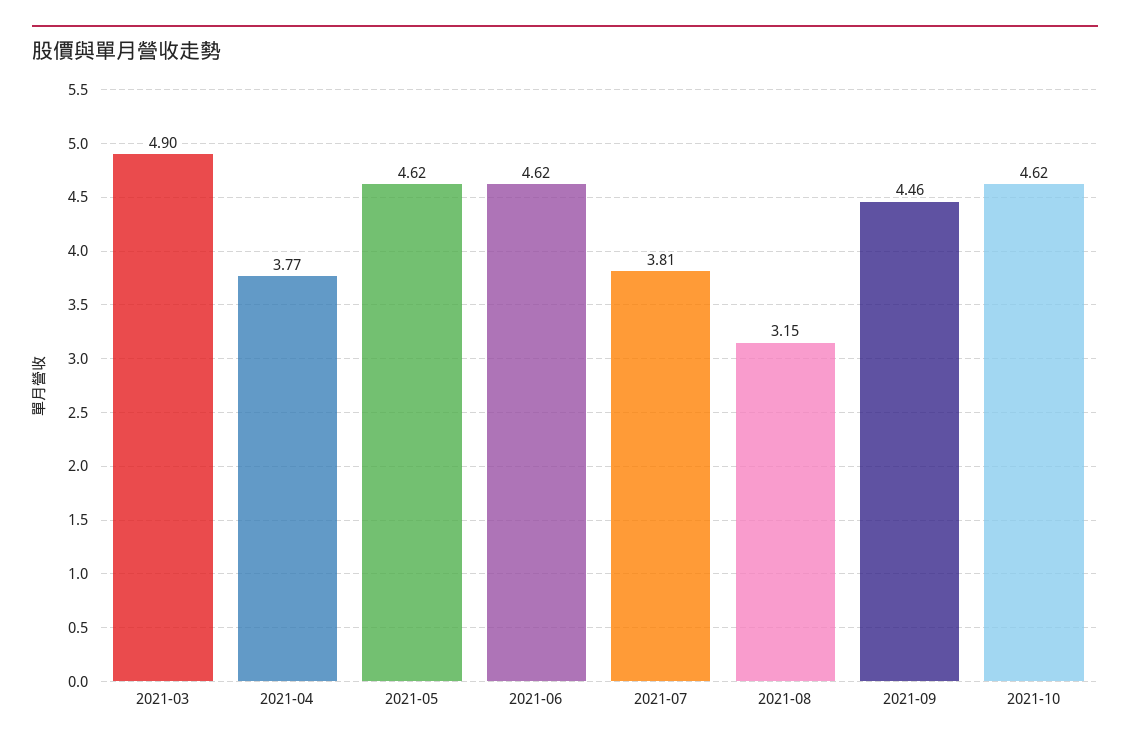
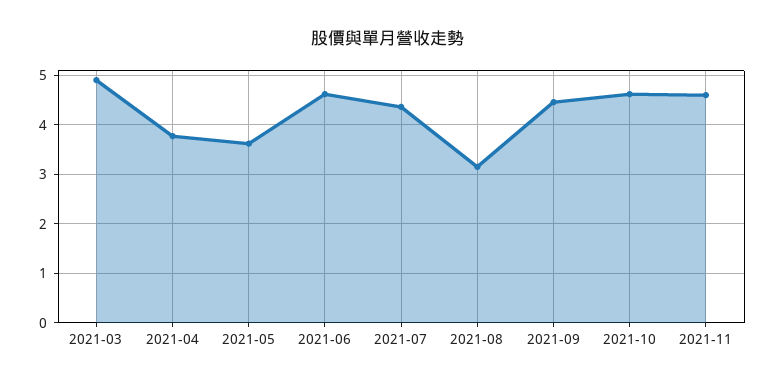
2021-05: 4.62 -> 3.6
2021-07: 3.81 -> 4.4
2021-11: none -> 4.6

